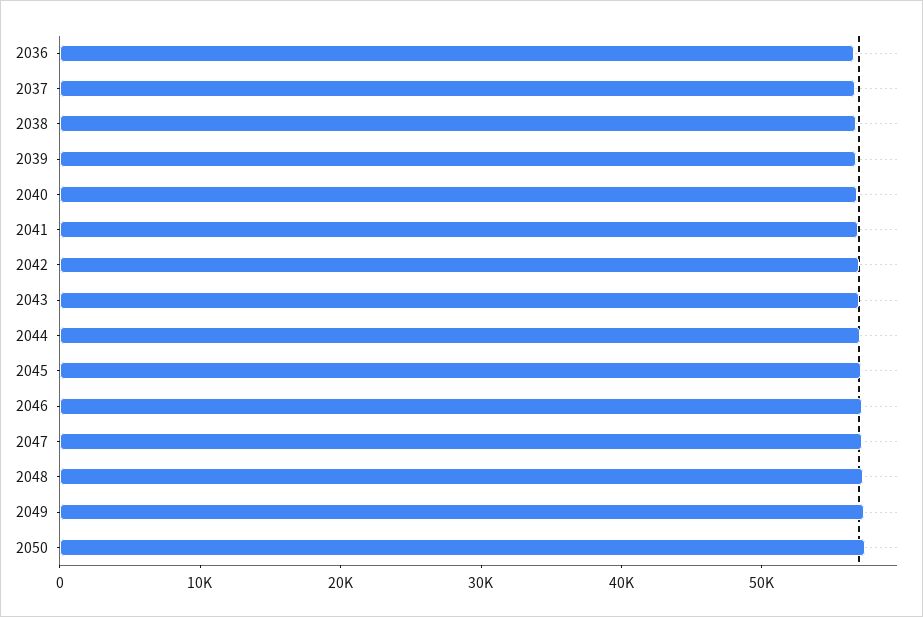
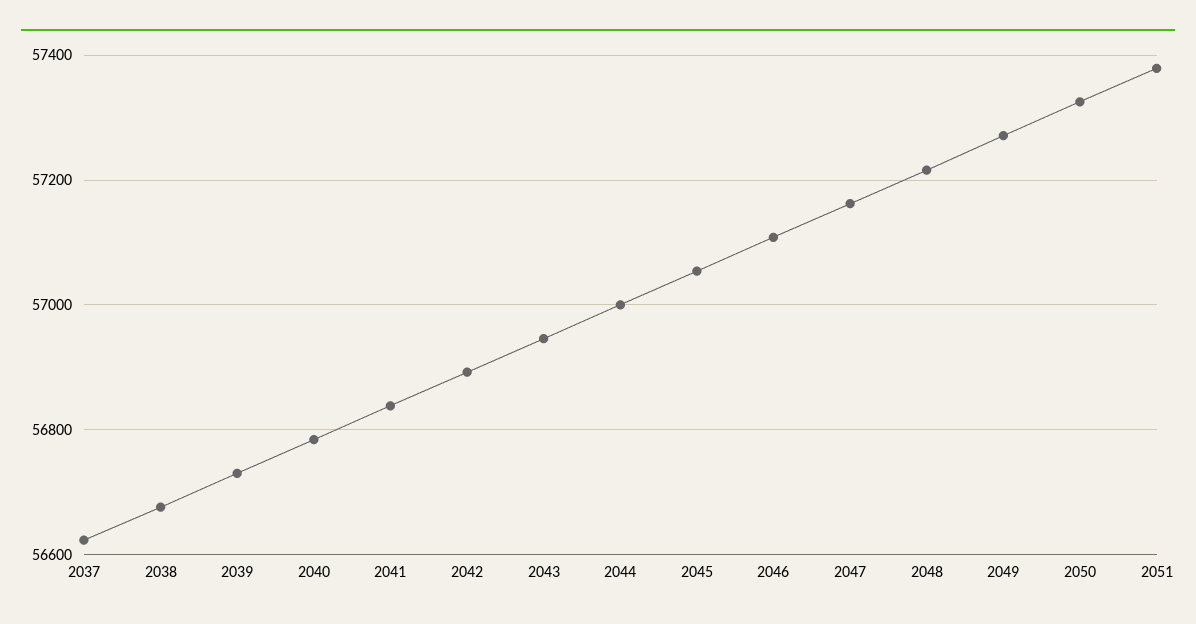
2036: 56000 -> none
2051: none -> 57380

